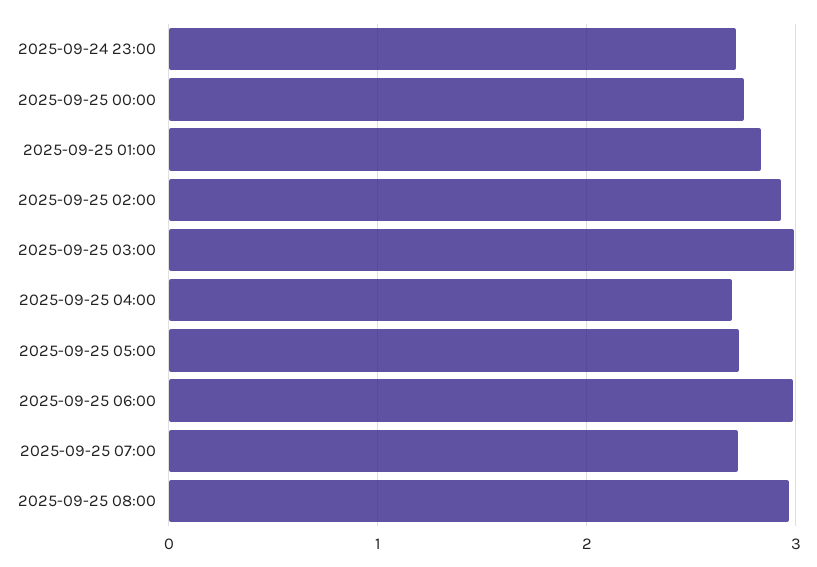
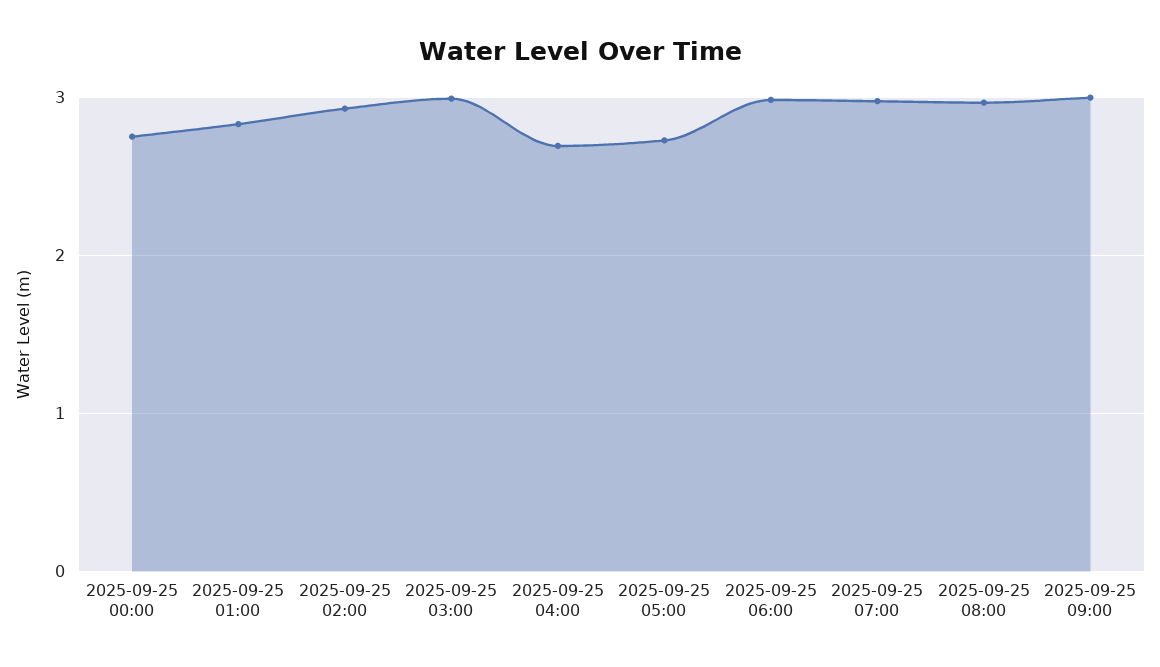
2025-09-24 23:00: 2.7 -> none
2025-09-25 07:00: 2.7 -> 3
2025-09-25 09:00: none -> 3

